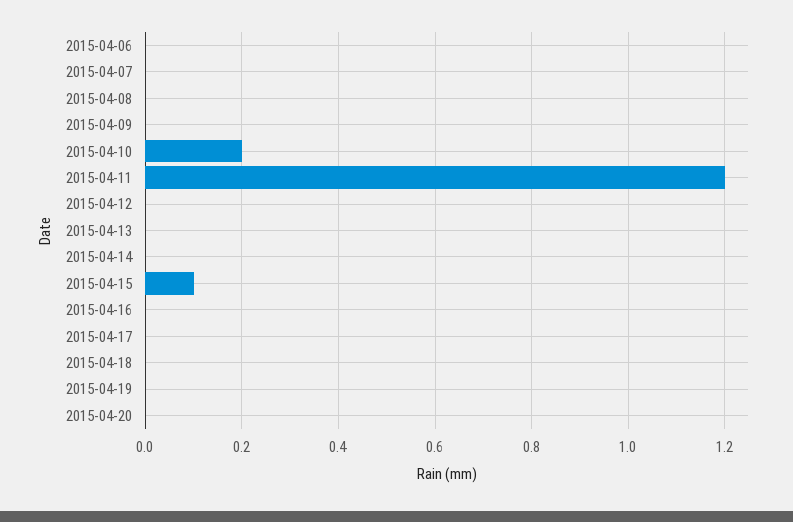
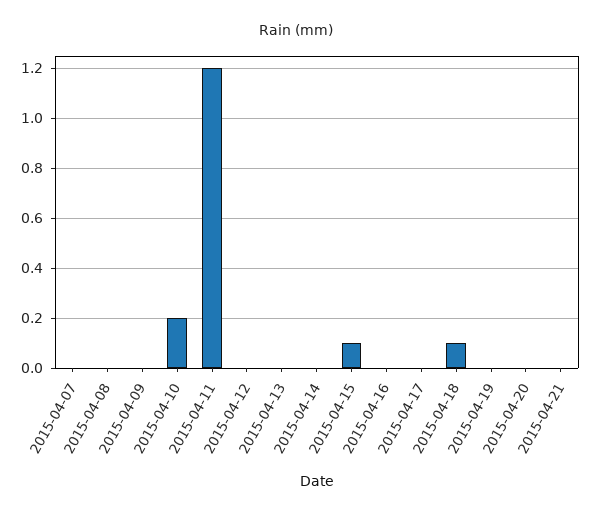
2015-04-06: 0 -> none
2015-04-18: 0 -> 0.1
2015-04-21: none -> 0

